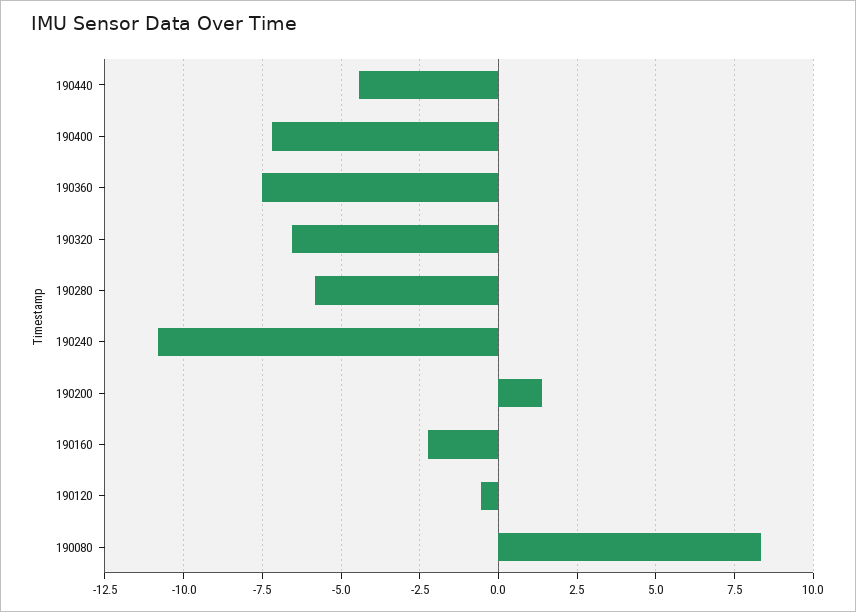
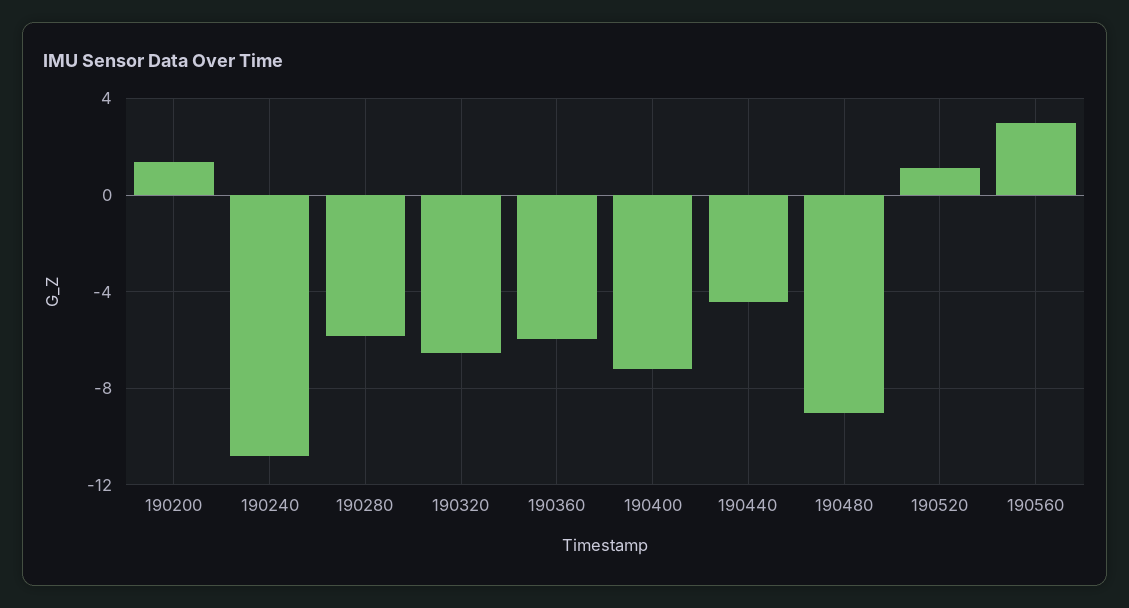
190360: -7.5 -> -6
190160: -2.25 -> none
190120: -0.5 -> none
190080: 8.25 -> none
190480: none -> -9
190520: none -> 1
190560: none -> 3

